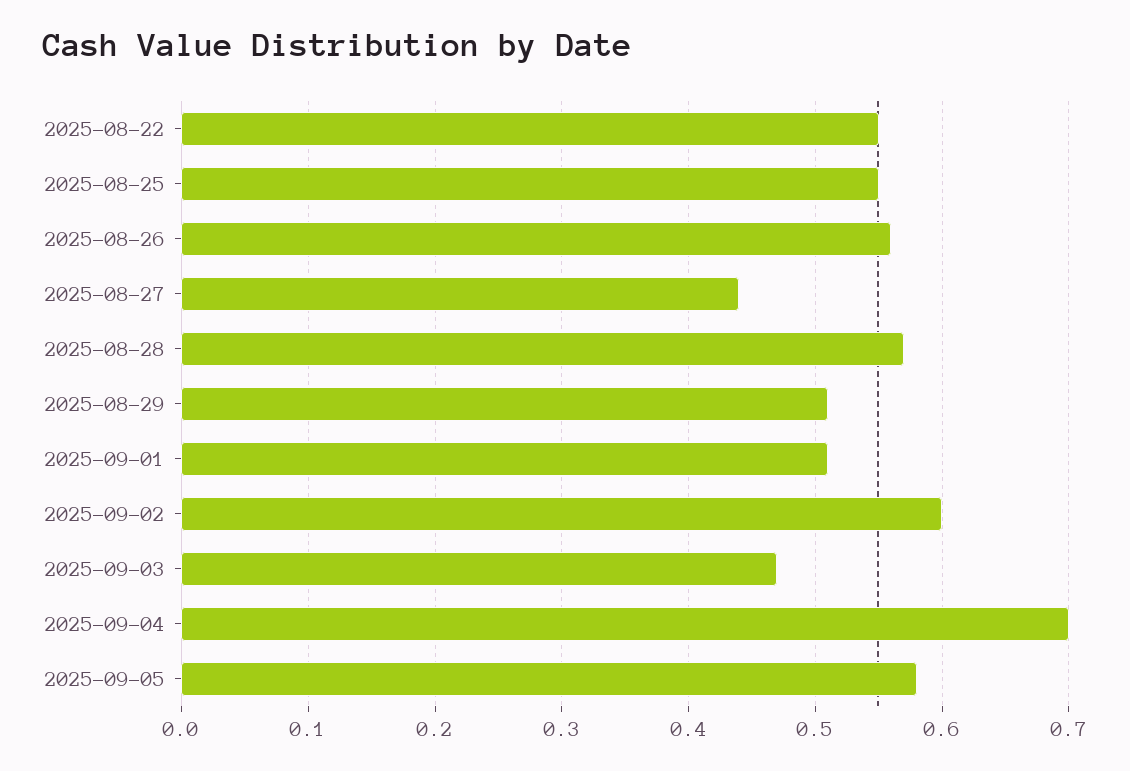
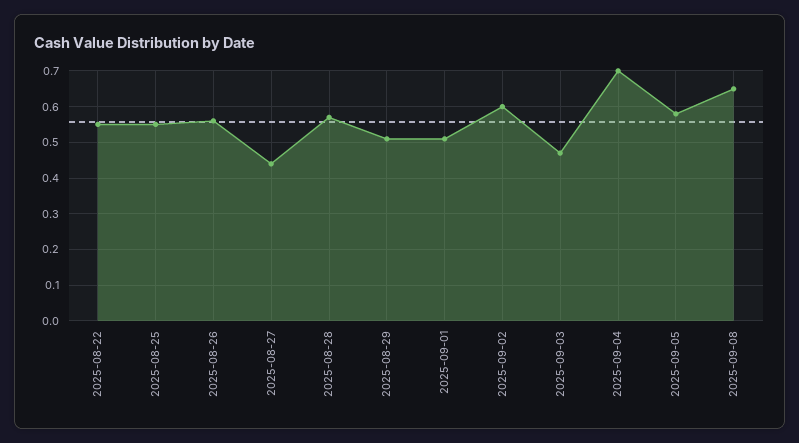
2025-09-08: none -> 0.65

